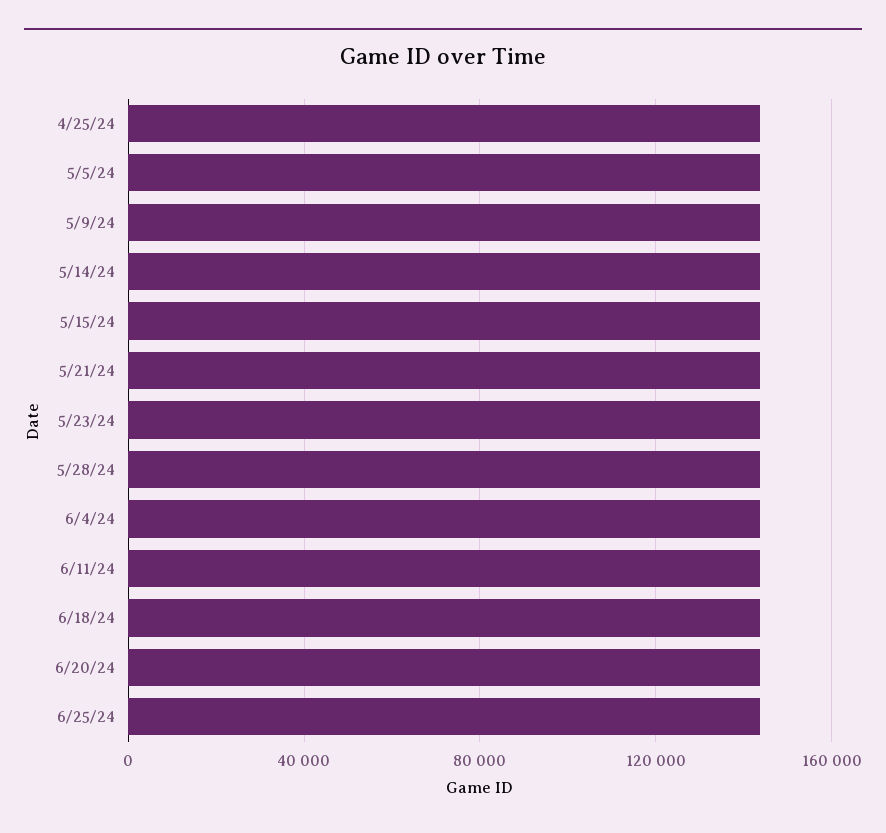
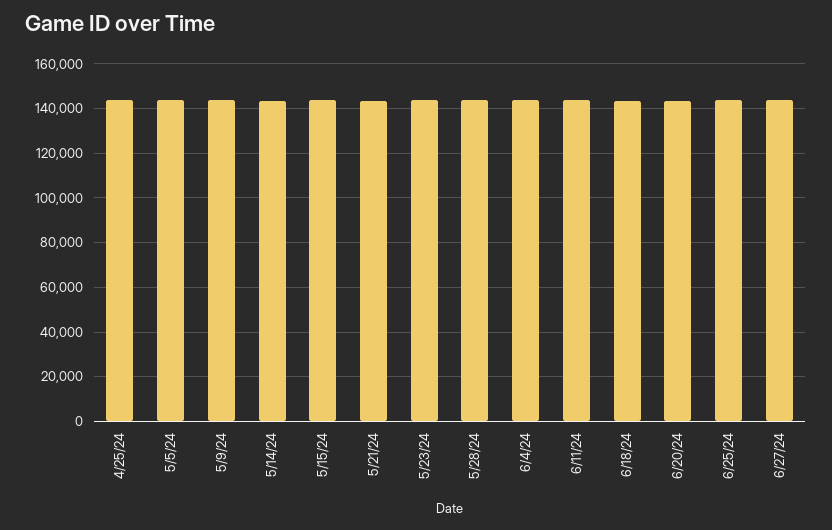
6/27/24: none -> 145000

